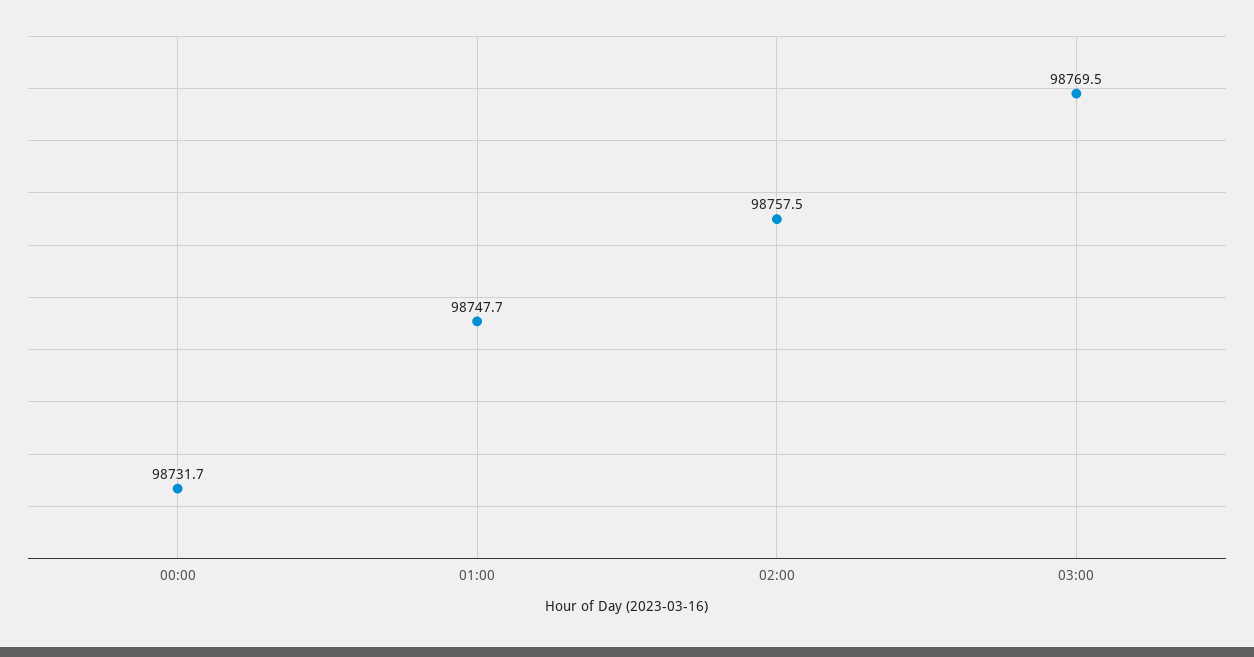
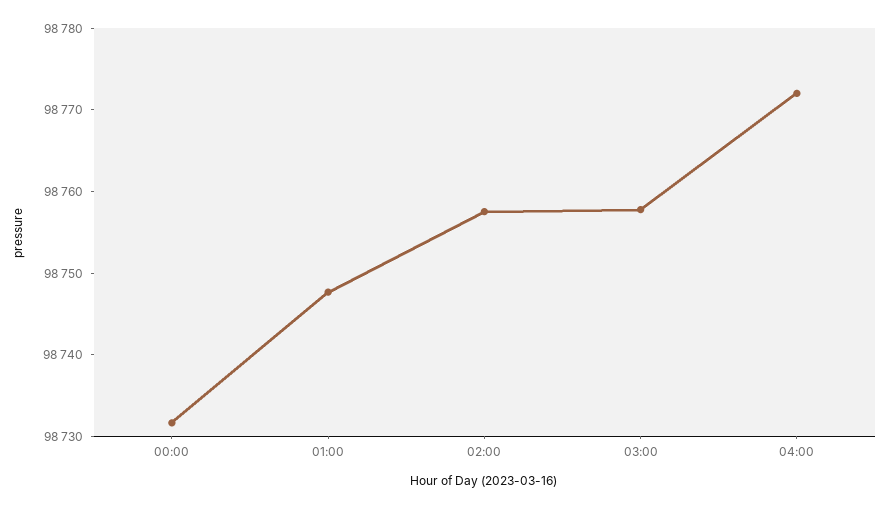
03:00: 98769.5 -> 98758
04:00: none -> 98772

